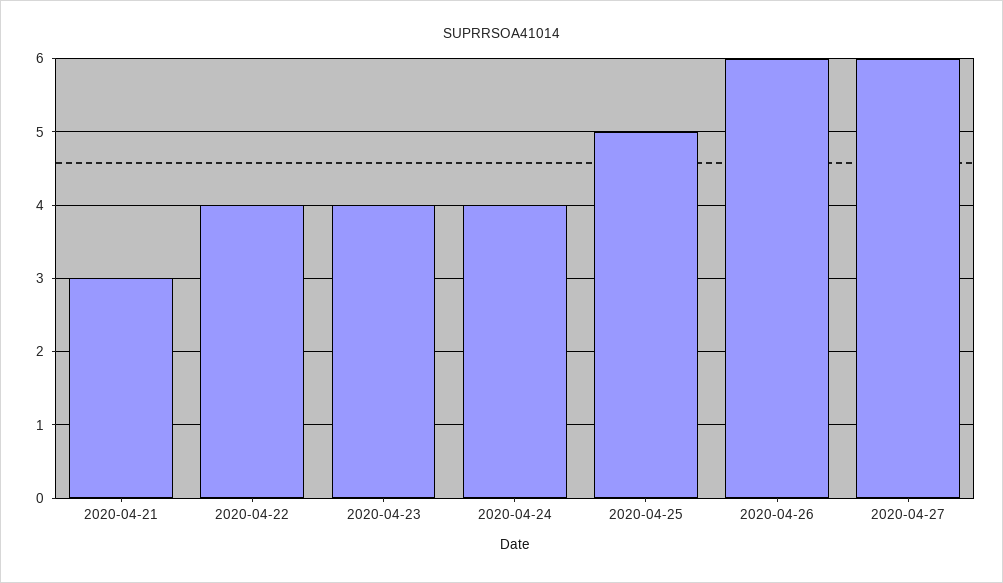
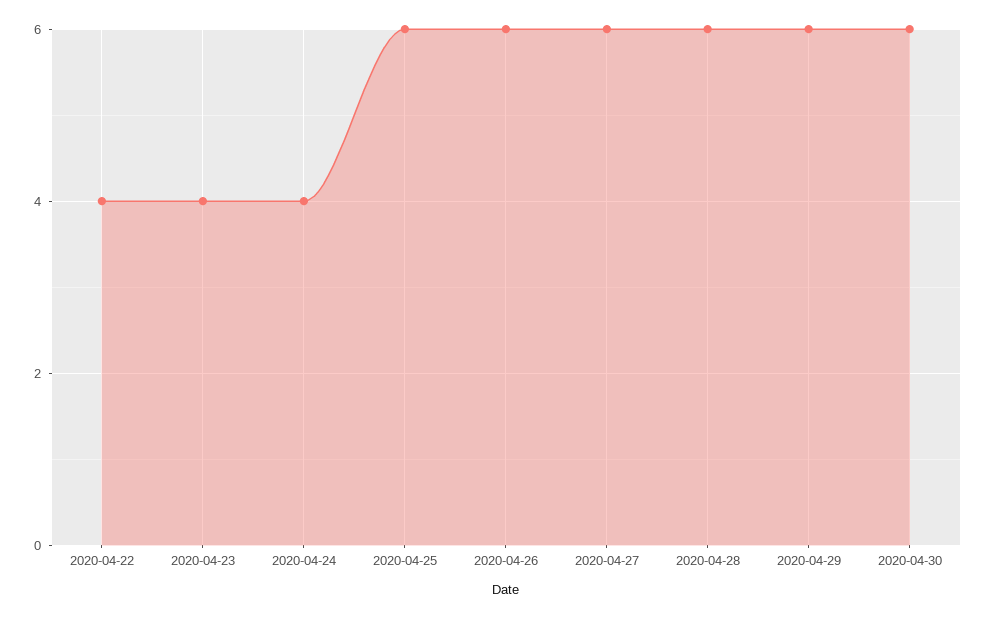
2020-04-21: 3 -> none
2020-04-25: 5 -> 6
2020-04-28: none -> 6
2020-04-29: none -> 6
2020-04-30: none -> 6

